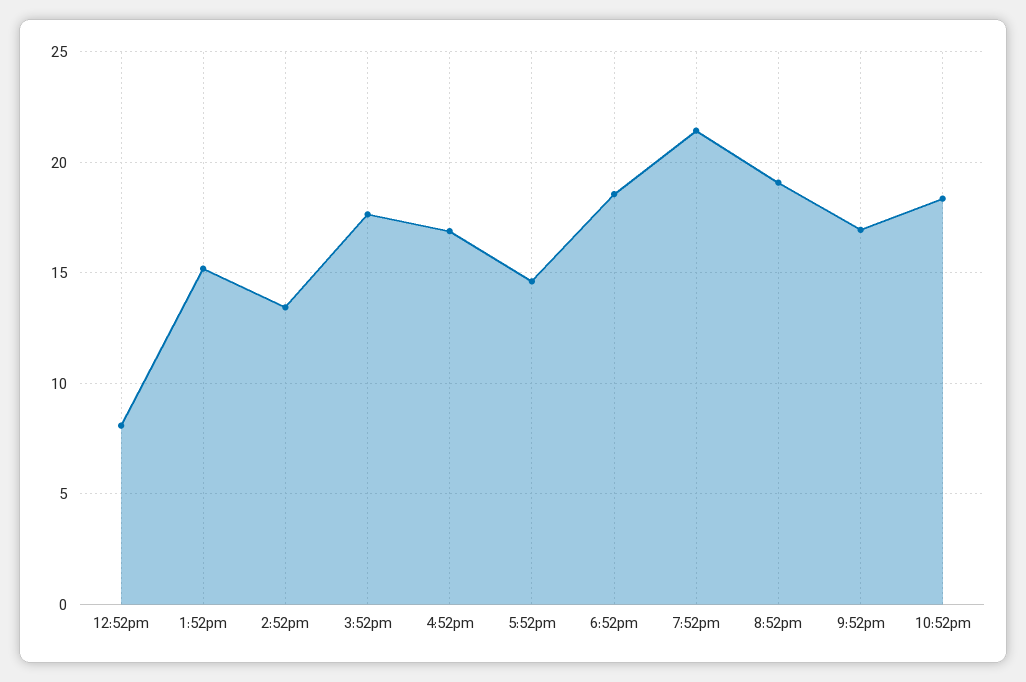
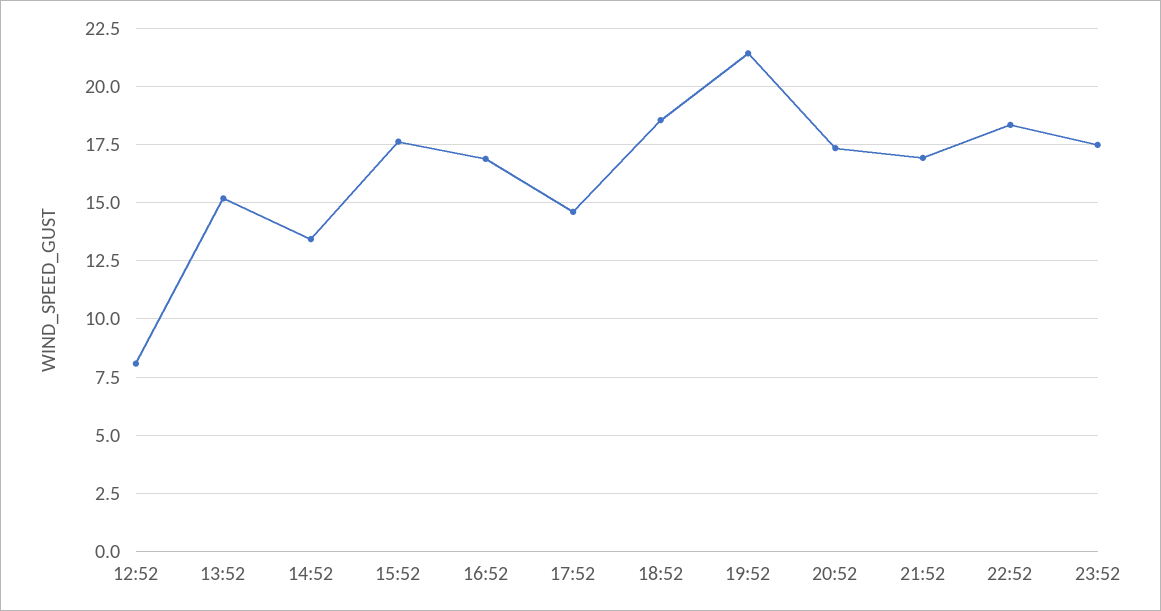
8:52pm: 19 -> 17.5
23:52: none -> 17.5

